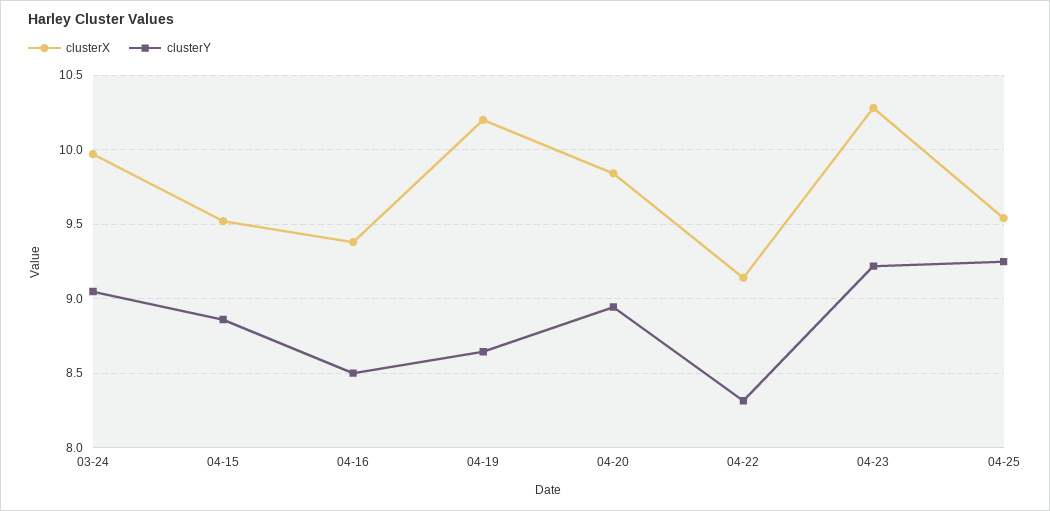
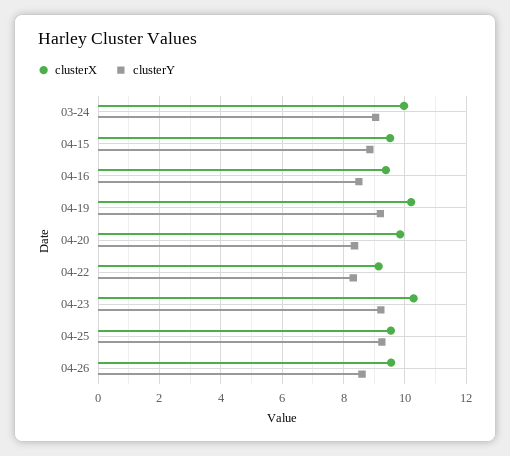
clusterY, 04-19: 8.65 -> 9.2
clusterY, 04-20: 8.95 -> 8.4
clusterX, 04-26: none -> 9.6
clusterY, 04-26: none -> 8.6

